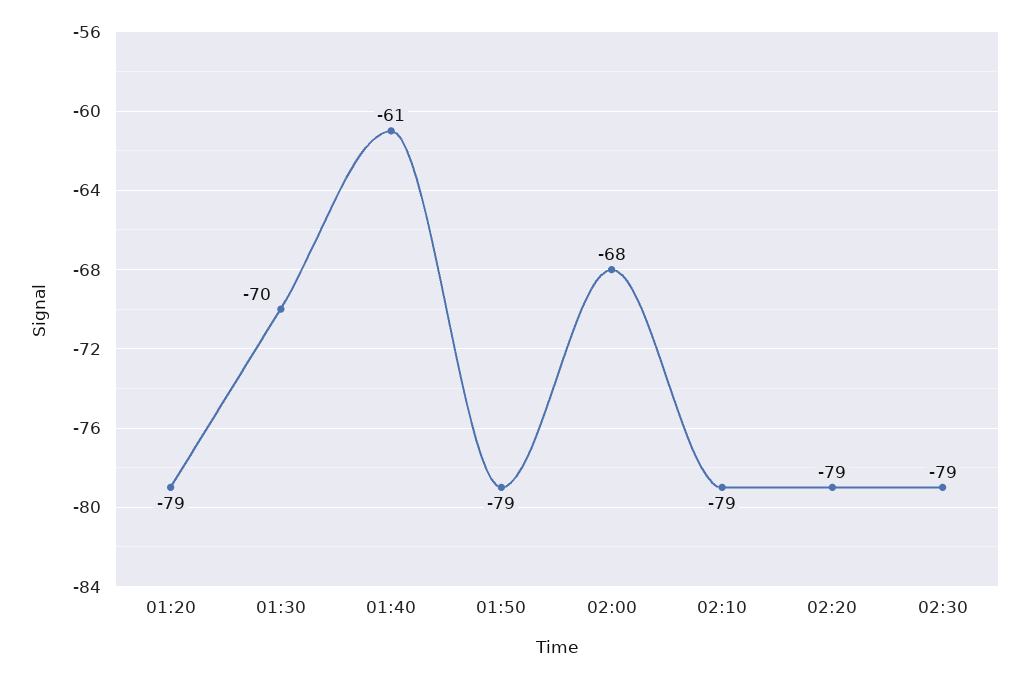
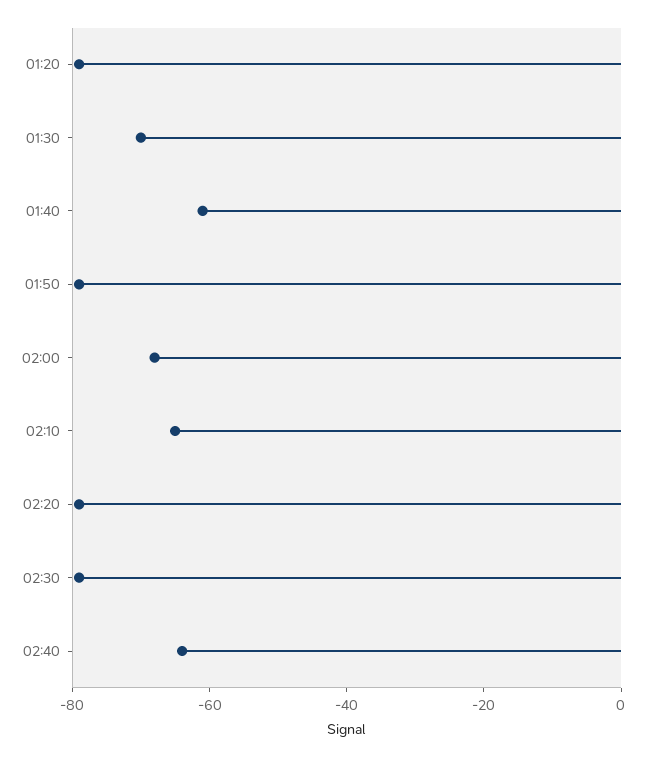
02:10: -79 -> -65
02:40: none -> -65

